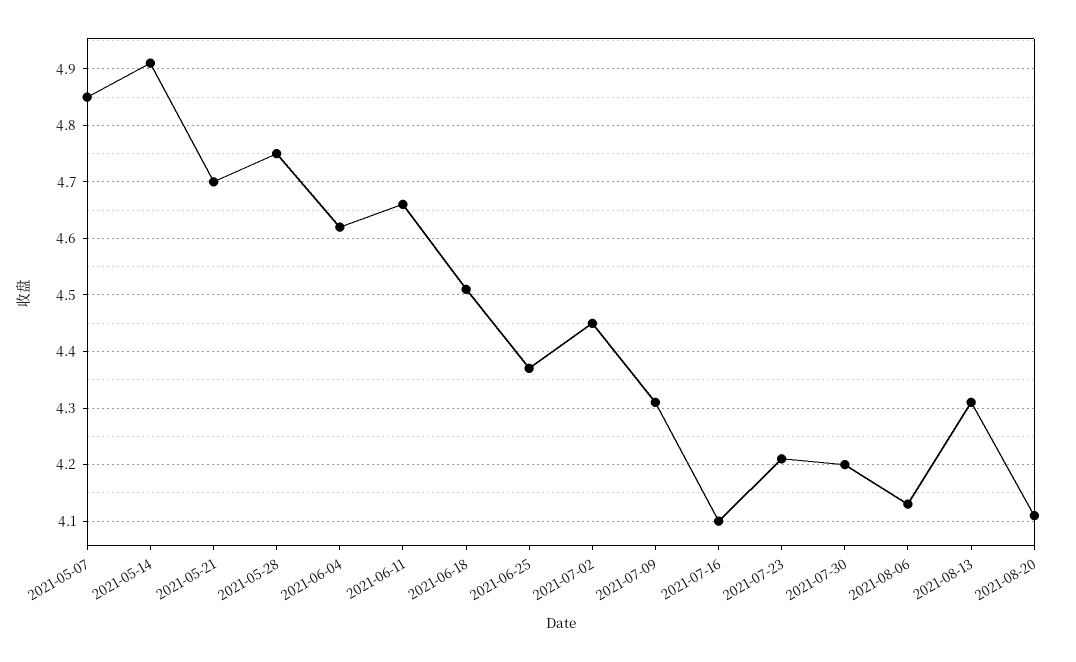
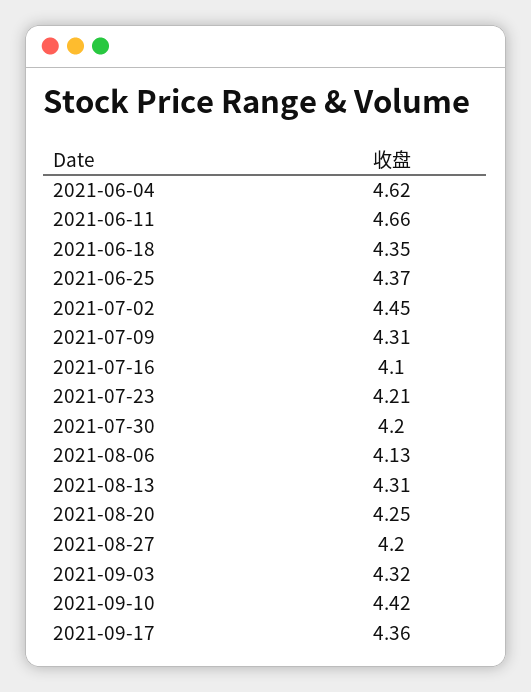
2021-05-07: 4.85 -> none
2021-05-14: 4.9 -> none
2021-05-21: 4.7 -> none
2021-05-28: 4.75 -> none
2021-06-18: 4.5 -> 4.35
2021-08-20: 4.1 -> 4.25
2021-08-27: none -> 4.2
2021-09-03: none -> 4.32
2021-09-10: none -> 4.42
2021-09-17: none -> 4.36

